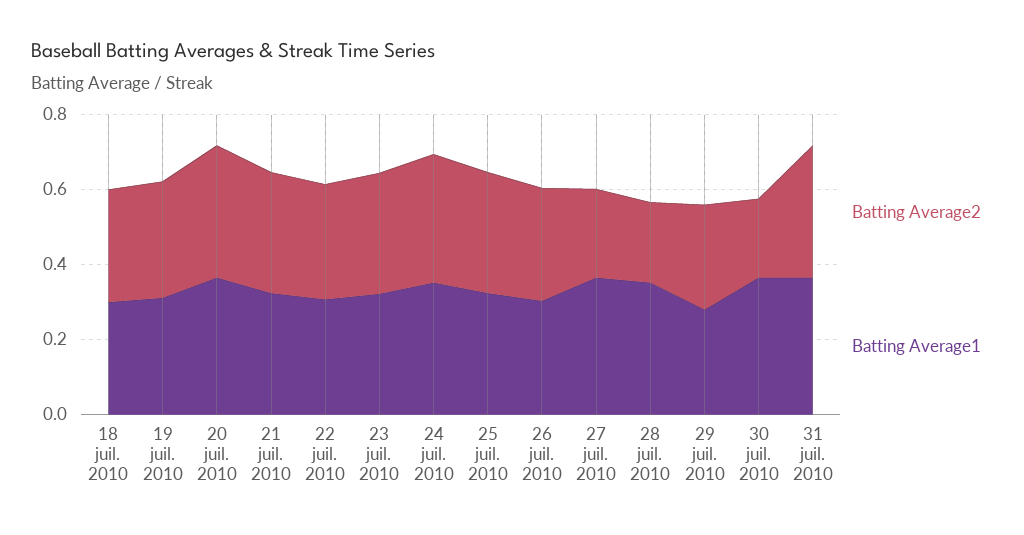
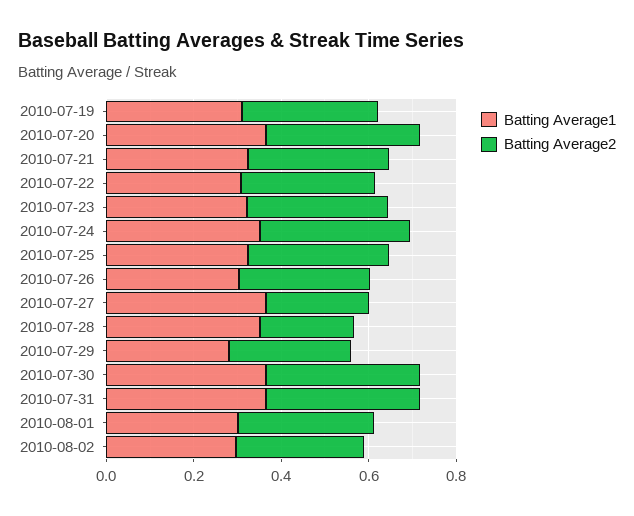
Batting Average2, 18 juil. 2010: 0.3 -> none
Batting Average1, 18 juil. 2010: 0.3 -> none
Batting Average2, 30 juil. 2010: 0.2 -> 0.35
Batting Average1, 2010-08-01: none -> 0.3
Batting Average2, 2010-08-01: none -> 0.3
Batting Average1, 2010-08-02: none -> 0.3
Batting Average2, 2010-08-02: none -> 0.3

